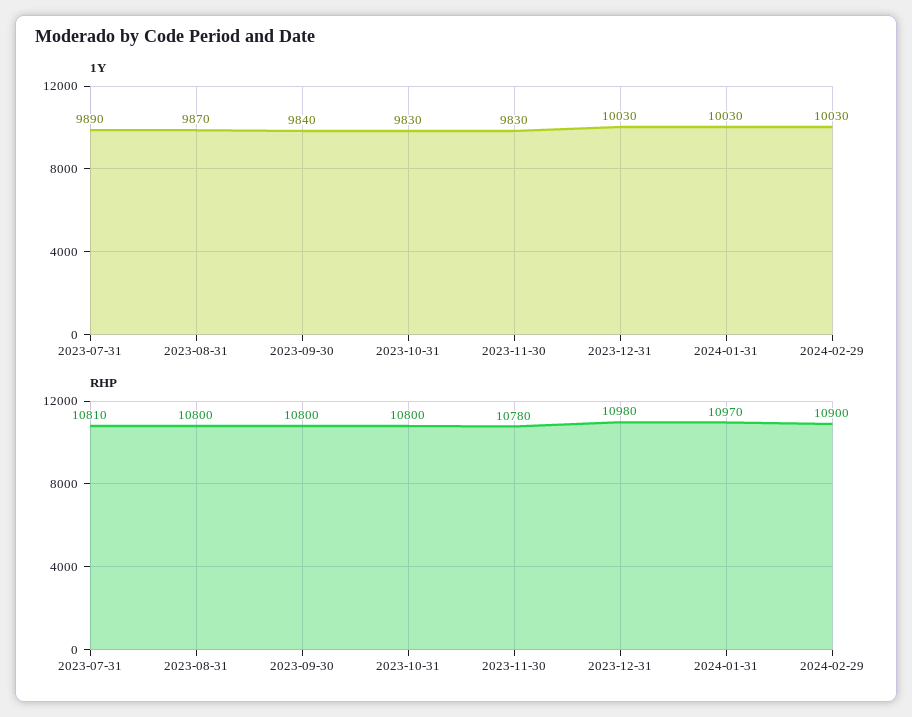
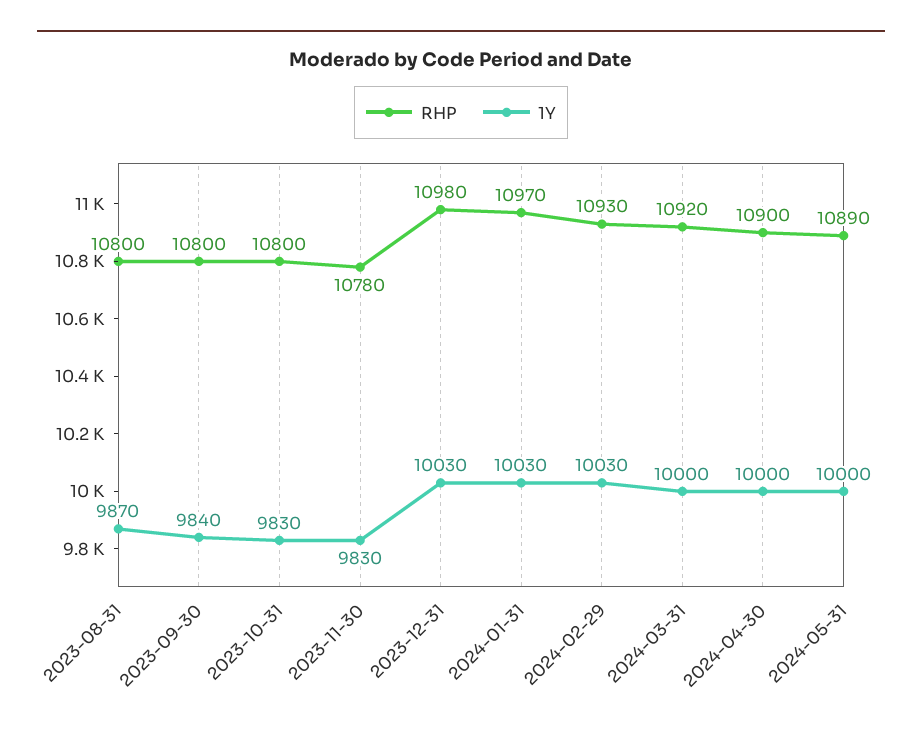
1Y, 2023-07-31: 9890 -> none
RHP, 2023-07-31: 10810 -> none
RHP, 2024-02-29: 10900 -> 10930
RHP, 2024-03-31: none -> 10920
1Y, 2024-03-31: none -> 10000
RHP, 2024-04-30: none -> 10900
1Y, 2024-04-30: none -> 10000
RHP, 2024-05-31: none -> 10890
1Y, 2024-05-31: none -> 10000

